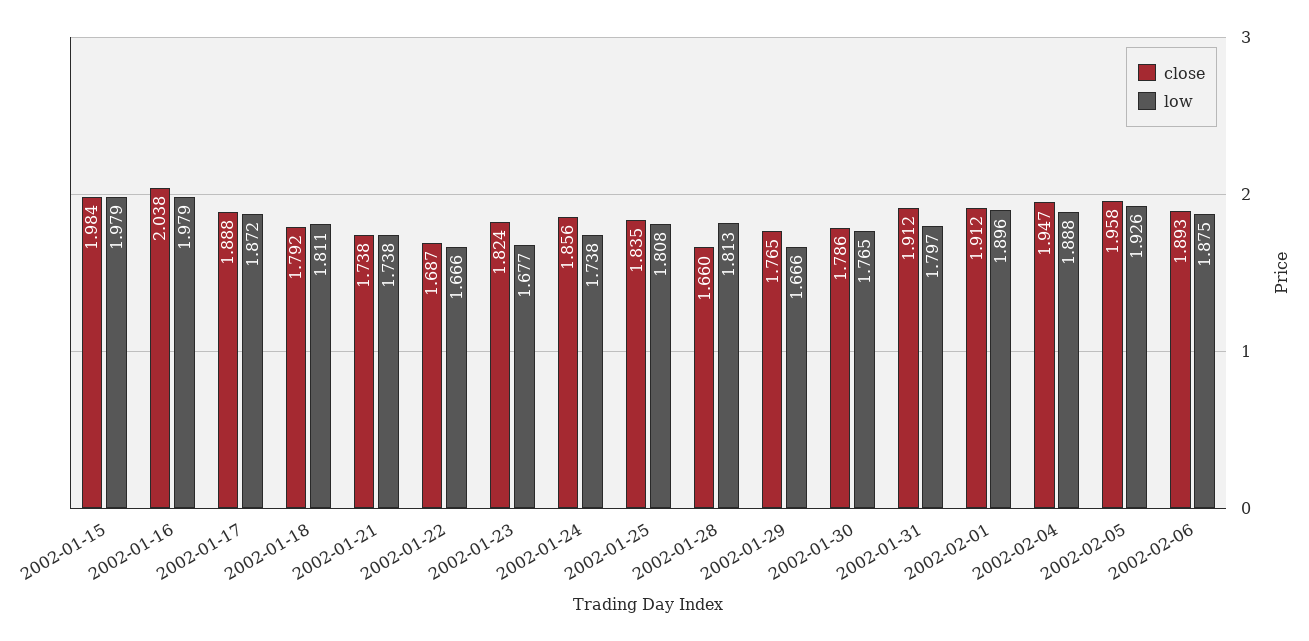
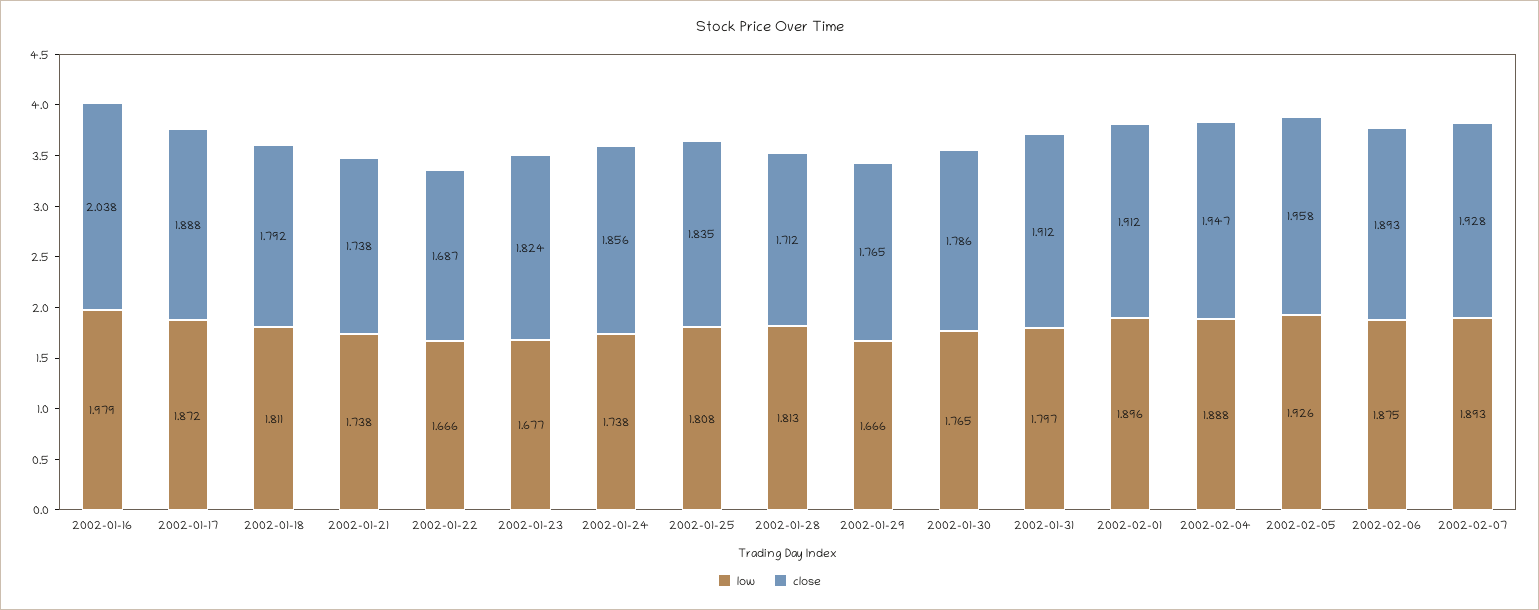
close, 2002-01-15: 1.984 -> none
low, 2002-01-15: 1.979 -> none
close, 2002-01-28: 1.66 -> 1.712
low, 2002-02-07: none -> 1.893
close, 2002-02-07: none -> 1.928

